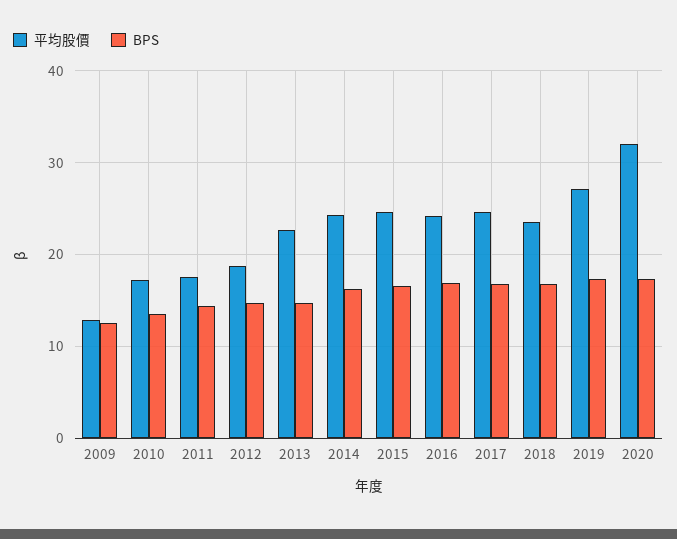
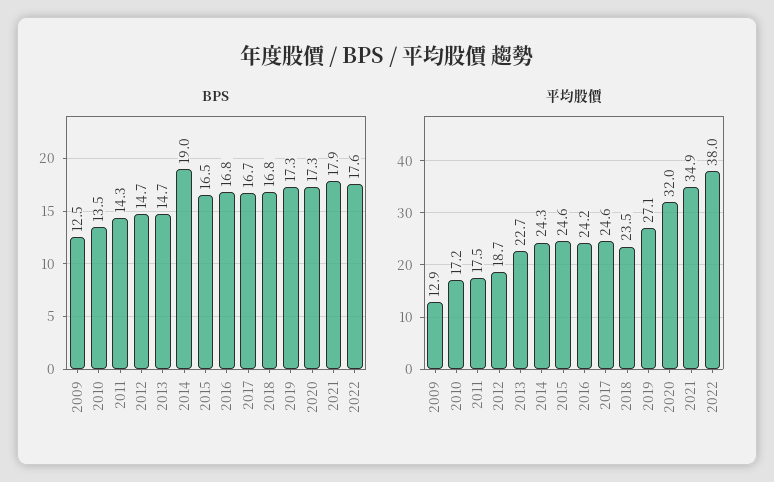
BPS, 2014: 16 -> 19
BPS, 2021: none -> 17.9
BPS, 2022: none -> 17.6
平均股價, 2021: none -> 34.9
平均股價, 2022: none -> 38

